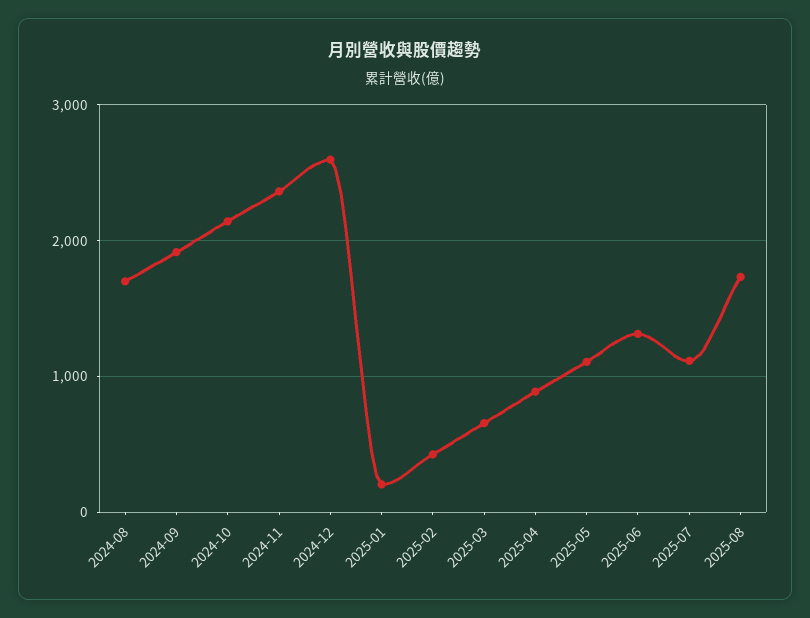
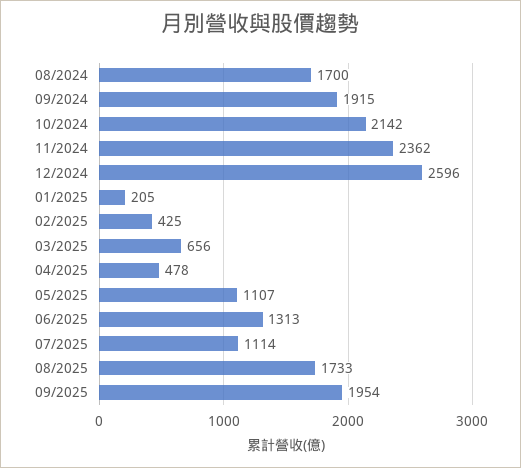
2025-04: 900 -> 478
09/2025: none -> 1954

